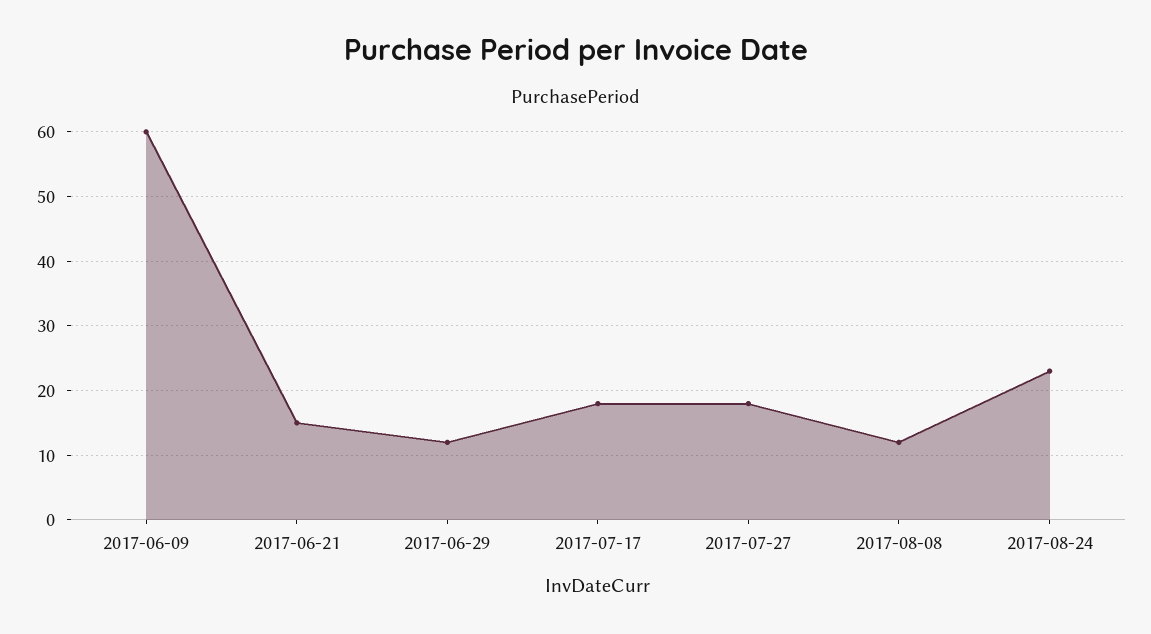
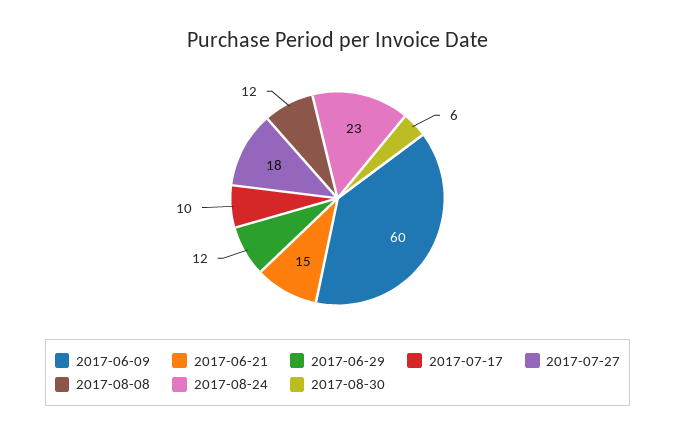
2017-07-17: 18 -> 10
2017-08-30: none -> 6

